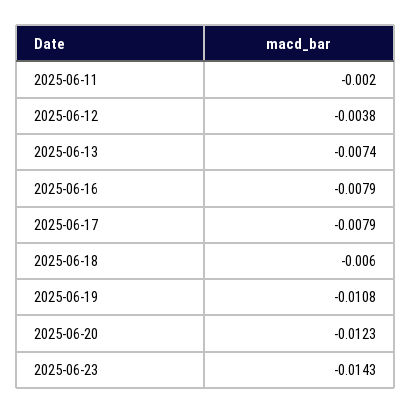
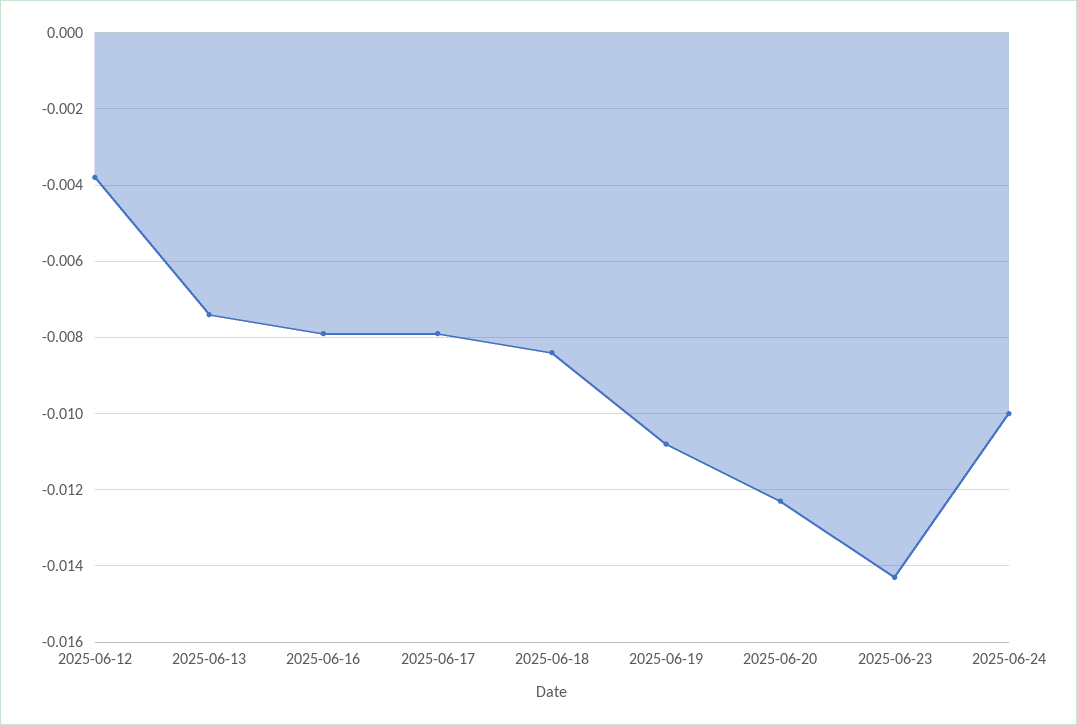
2025-06-11: -0.002 -> none
2025-06-18: -0.006 -> -0.0085
2025-06-24: none -> -0.01

